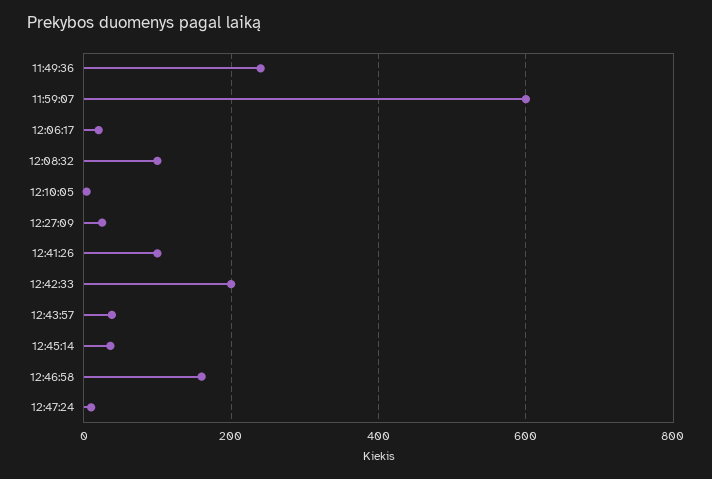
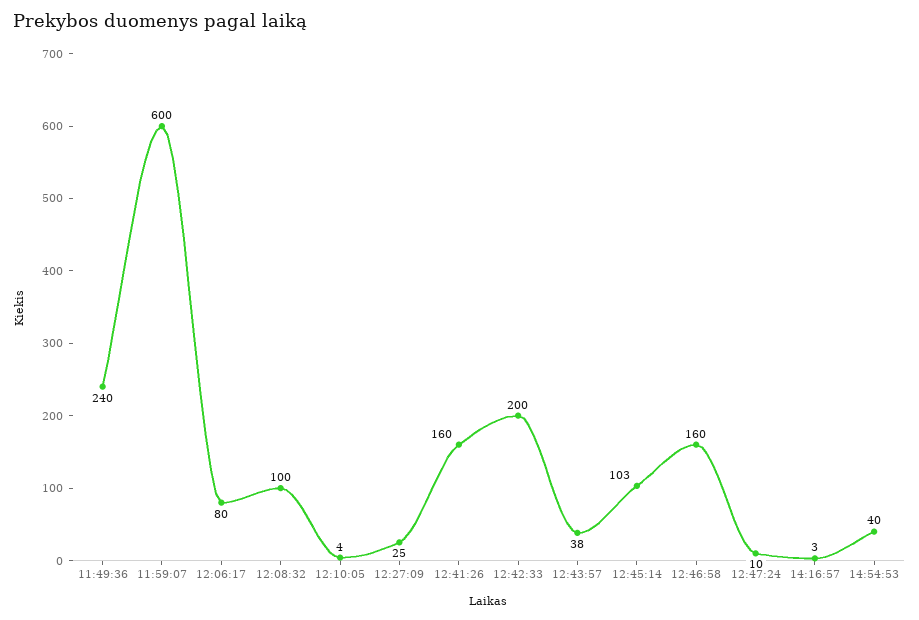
12:06:17: 20 -> 80
12:41:26: 100 -> 160
12:45:14: 40 -> 103
14:16:57: none -> 3
14:54:53: none -> 40

